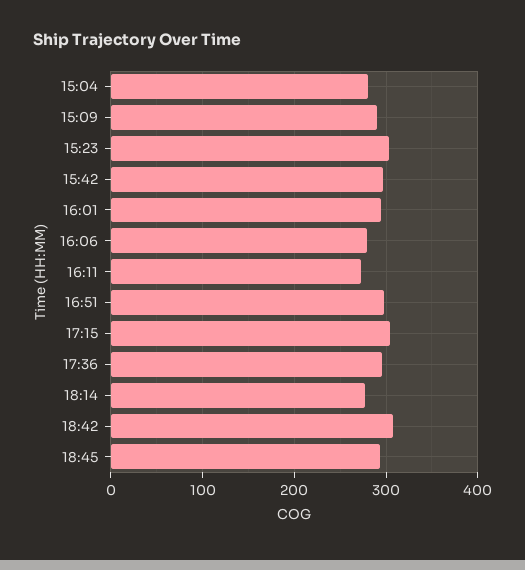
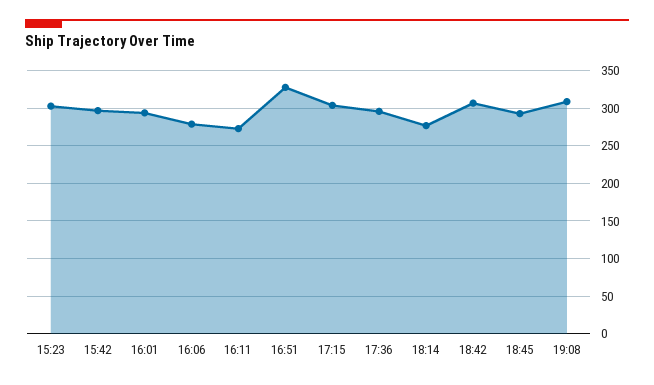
15:04: 280 -> none
15:09: 290 -> none
16:51: 300 -> 330
19:08: none -> 310

